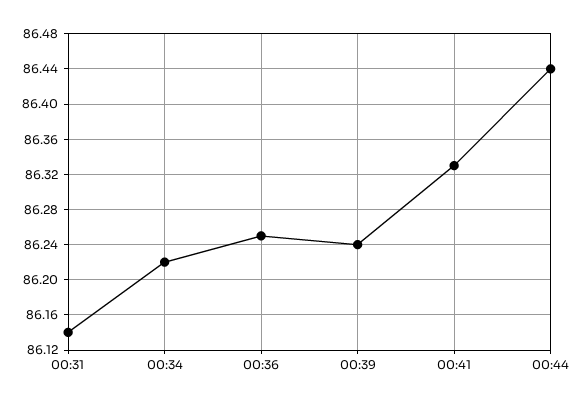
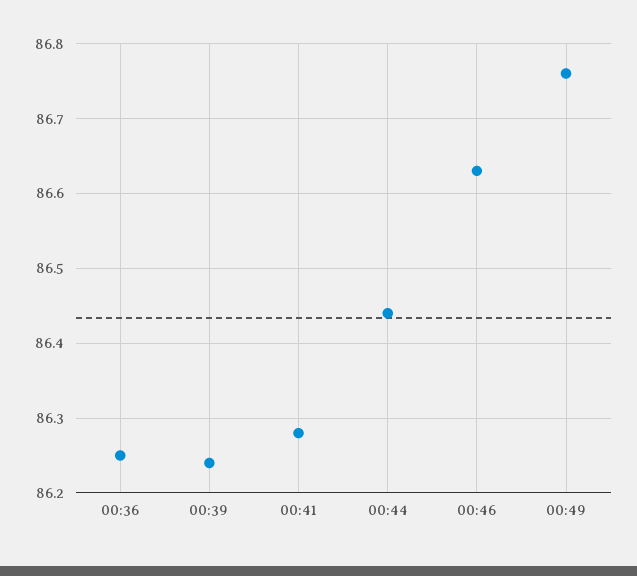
00:31: 86.14 -> none
00:34: 86.22 -> none
00:41: 86.33 -> 86.28
00:46: none -> 86.63
00:49: none -> 86.76

